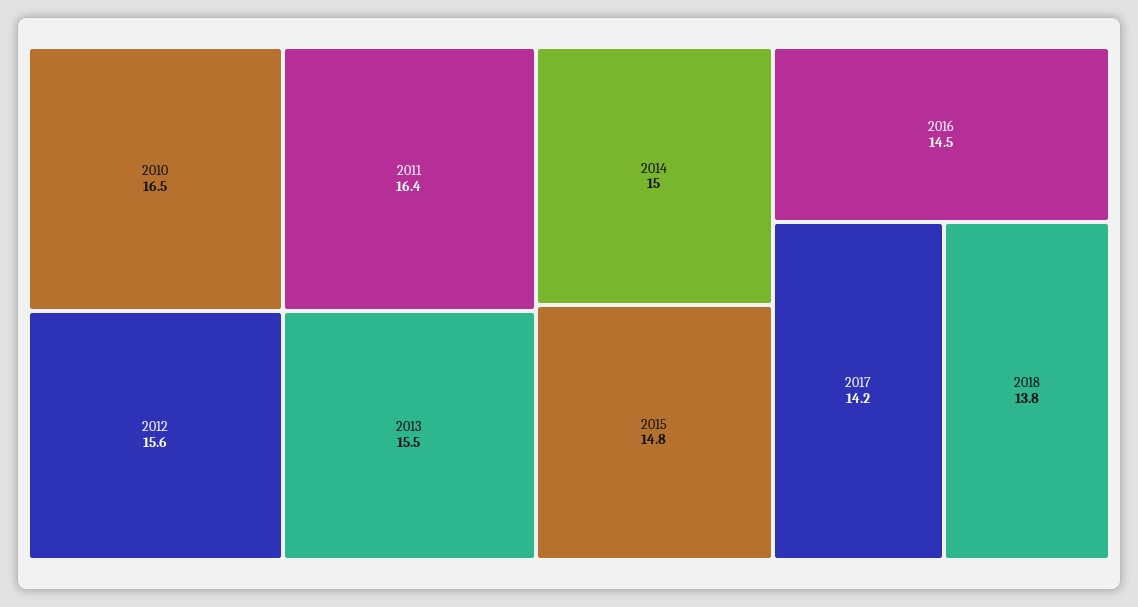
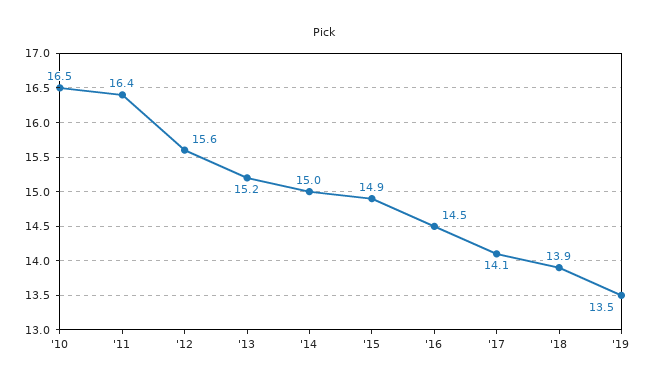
2013: 15.5 -> 15.2
2015: 14.8 -> 14.9
2017: 14.2 -> 14.1
2018: 13.8 -> 13.9
'19: none -> 13.5

